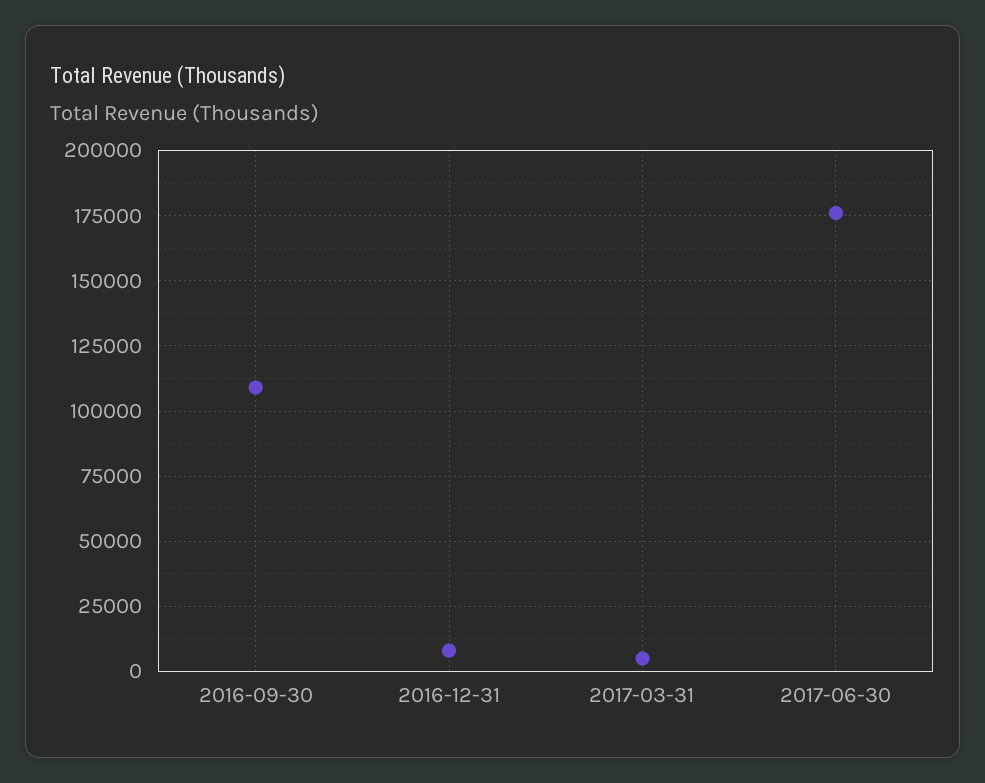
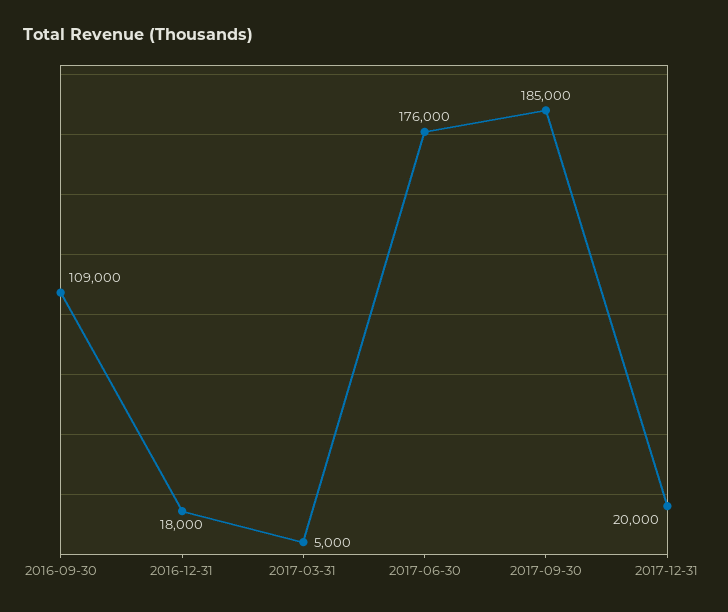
2016-12-31: 7500 -> 18000
2017-09-30: none -> 185000
2017-12-31: none -> 20000

